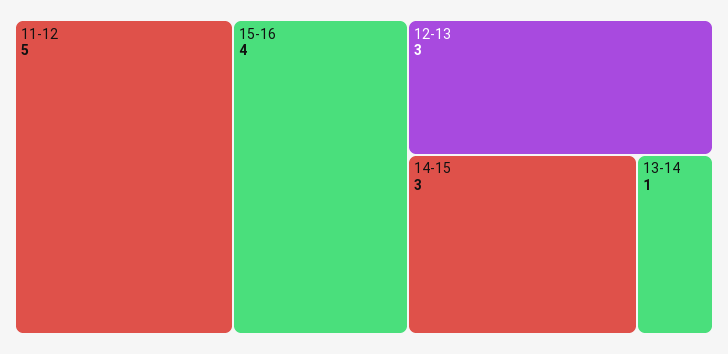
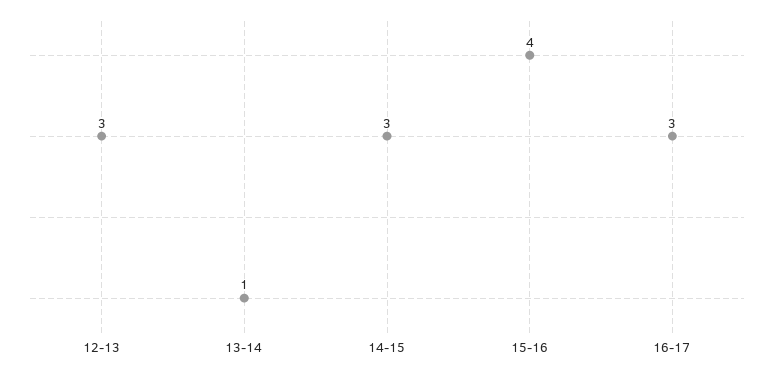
11-12: 5 -> none
16-17: none -> 3

